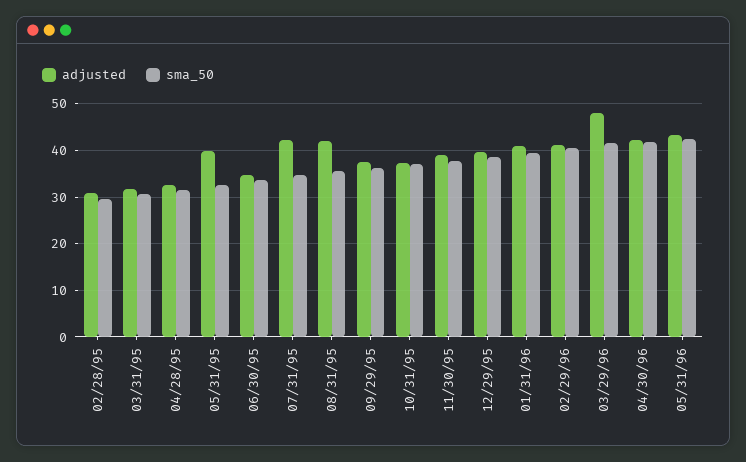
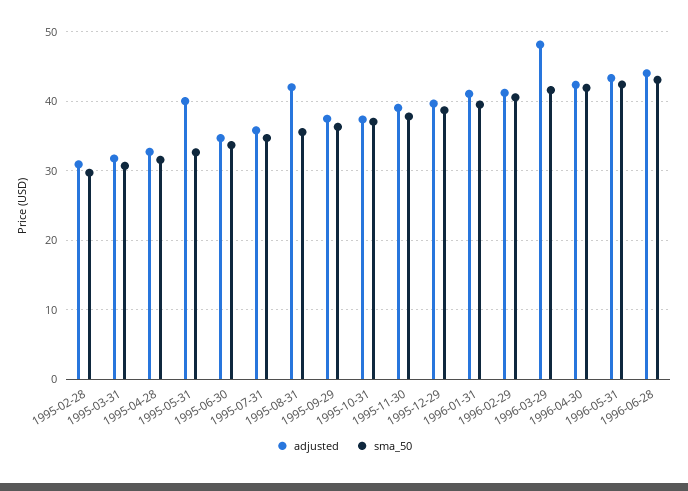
adjusted, 07/31/95: 42 -> 36
adjusted, 1996-06-28: none -> 44
sma_50, 1996-06-28: none -> 43

